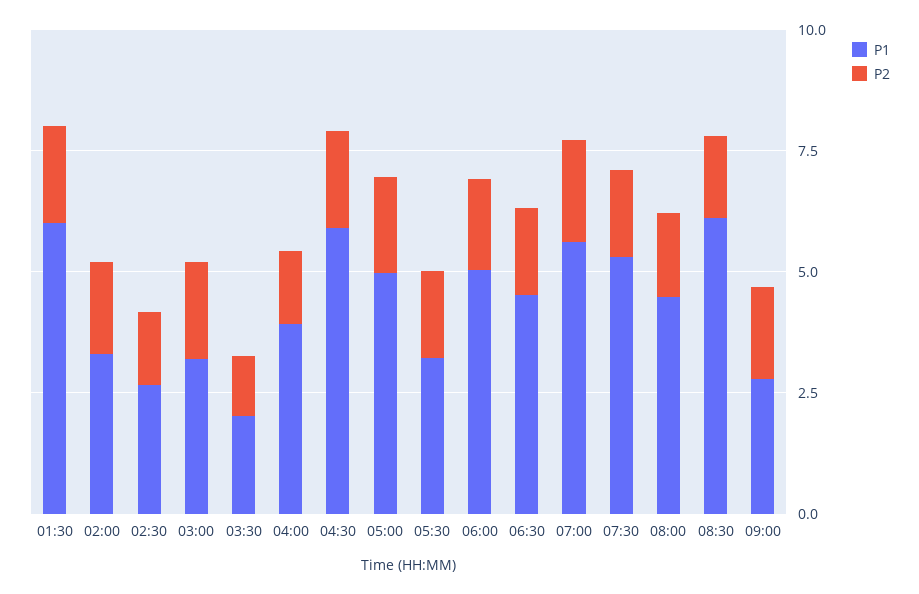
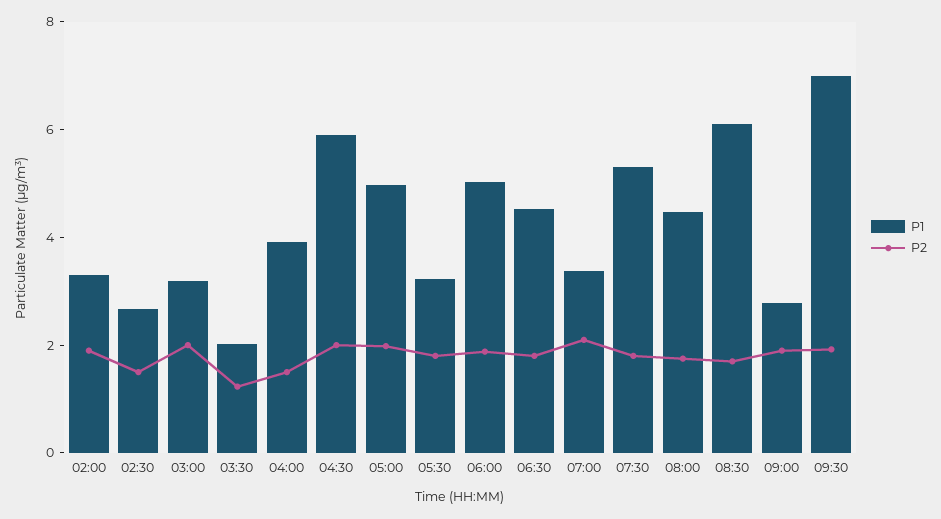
P1, 01:30: 6 -> none
P2, 01:30: 2 -> none
P1, 07:00: 5.5 -> 3.5
P1, 09:30: none -> 7
P2, 09:30: none -> 2

